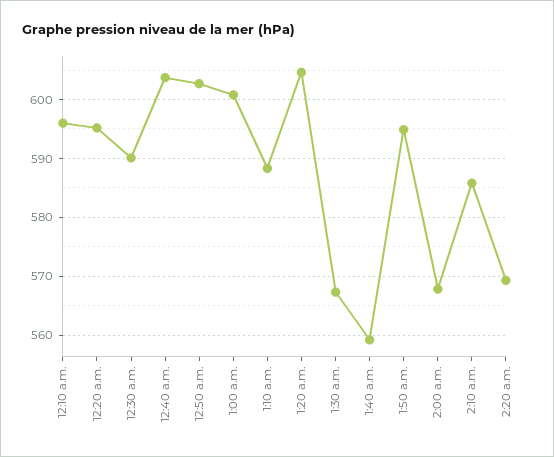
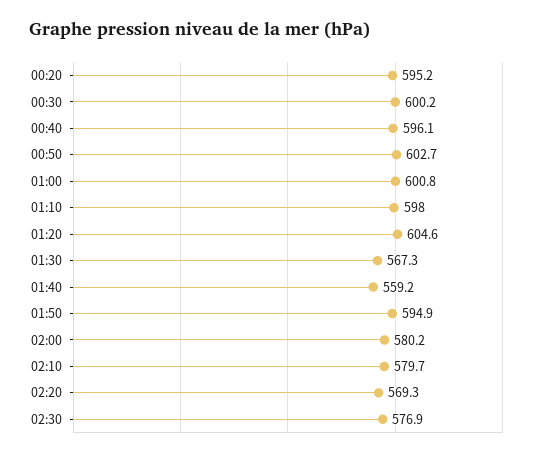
12:10 a.m.: 596 -> none
12:30 a.m.: 590 -> 600.2
12:40 a.m.: 604 -> 596.1
1:10 a.m.: 588 -> 598
2:00 a.m.: 568 -> 580.2
2:10 a.m.: 586 -> 579.7
02:30: none -> 576.9

